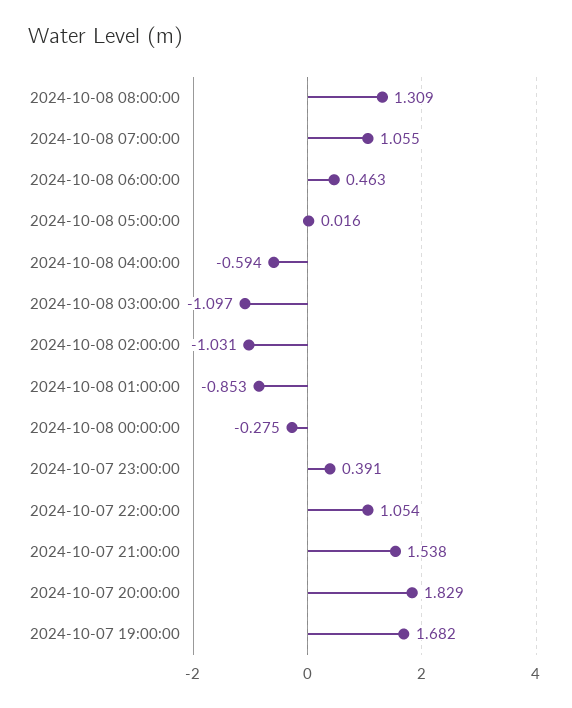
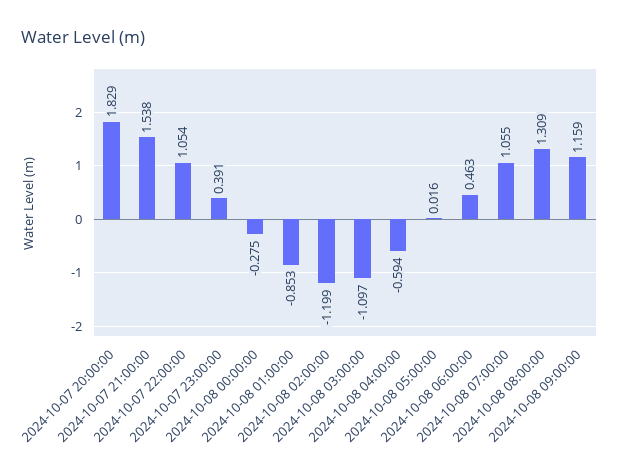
2024-10-08 02:00:00: -1.031 -> -1.199
2024-10-07 19:00:00: 1.682 -> none
2024-10-08 09:00:00: none -> 1.159

